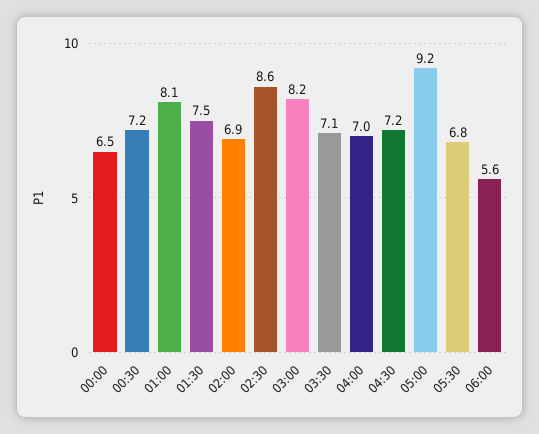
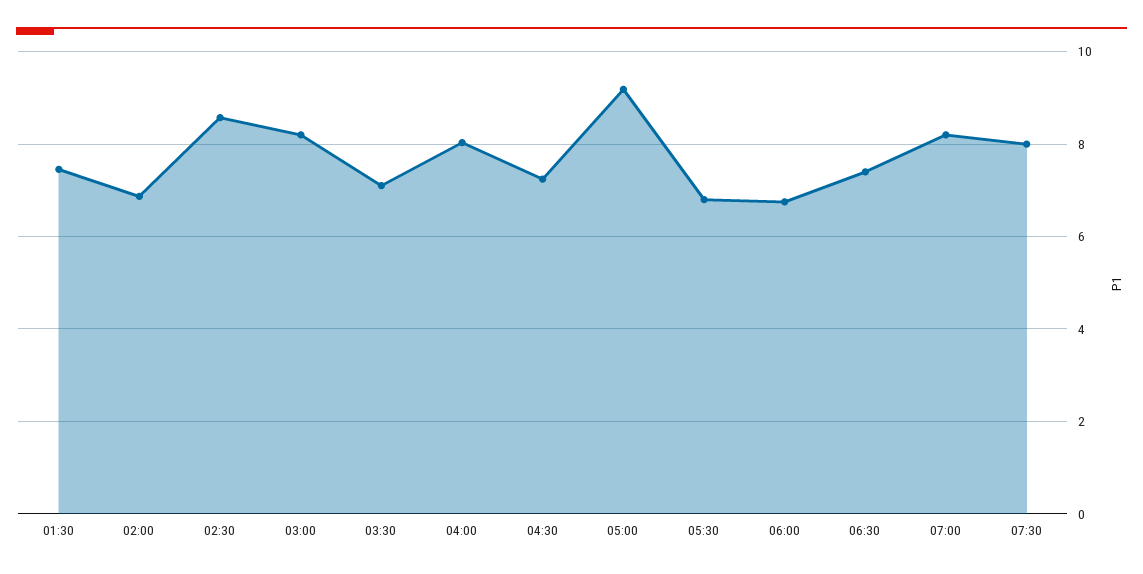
00:00: 6.5 -> none
00:30: 7.2 -> none
01:00: 8.1 -> none
04:00: 7 -> 8
06:00: 5.6 -> 6.8
06:30: none -> 7.4
07:00: none -> 8.2
07:30: none -> 8

